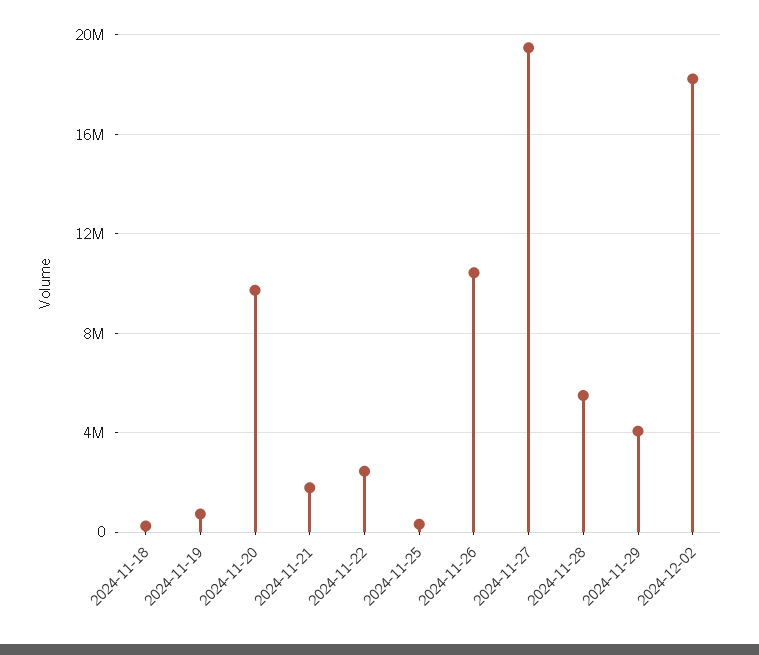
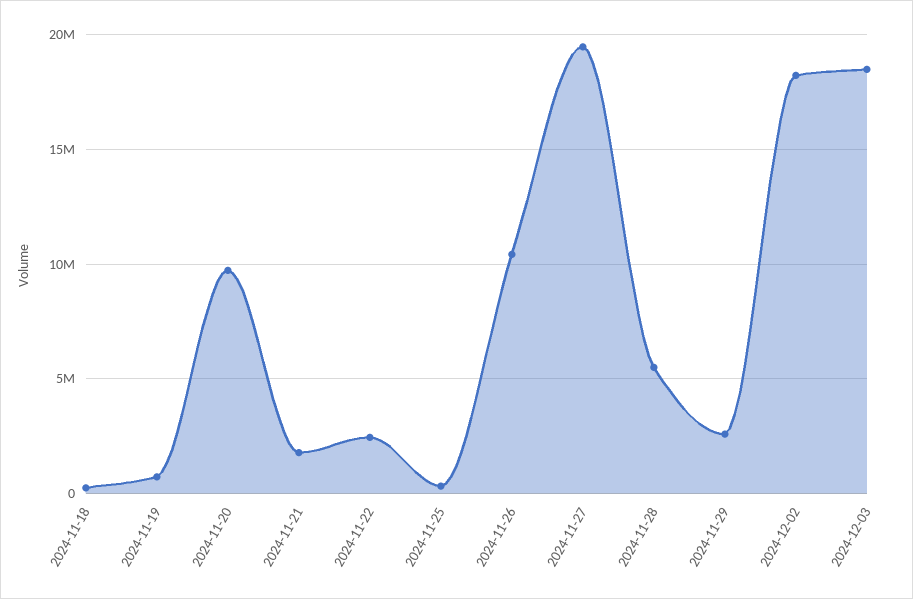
2024-11-29: 4000000 -> 2500000
2024-12-03: none -> 18500000

